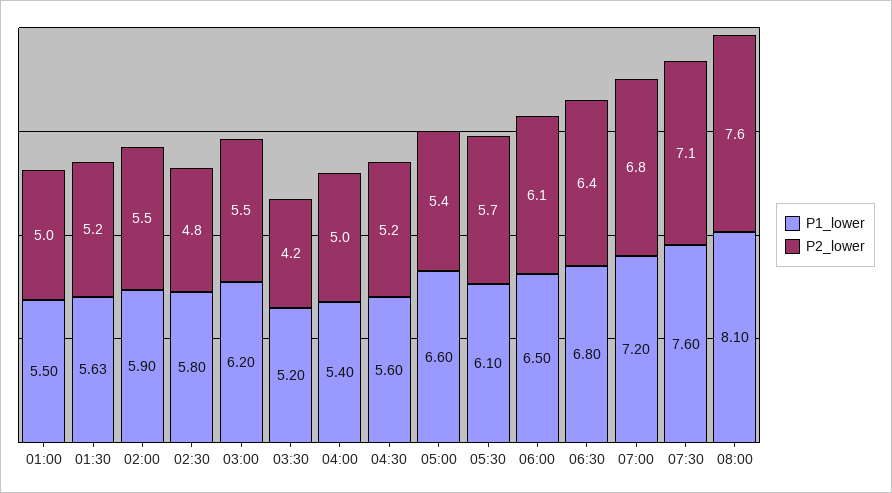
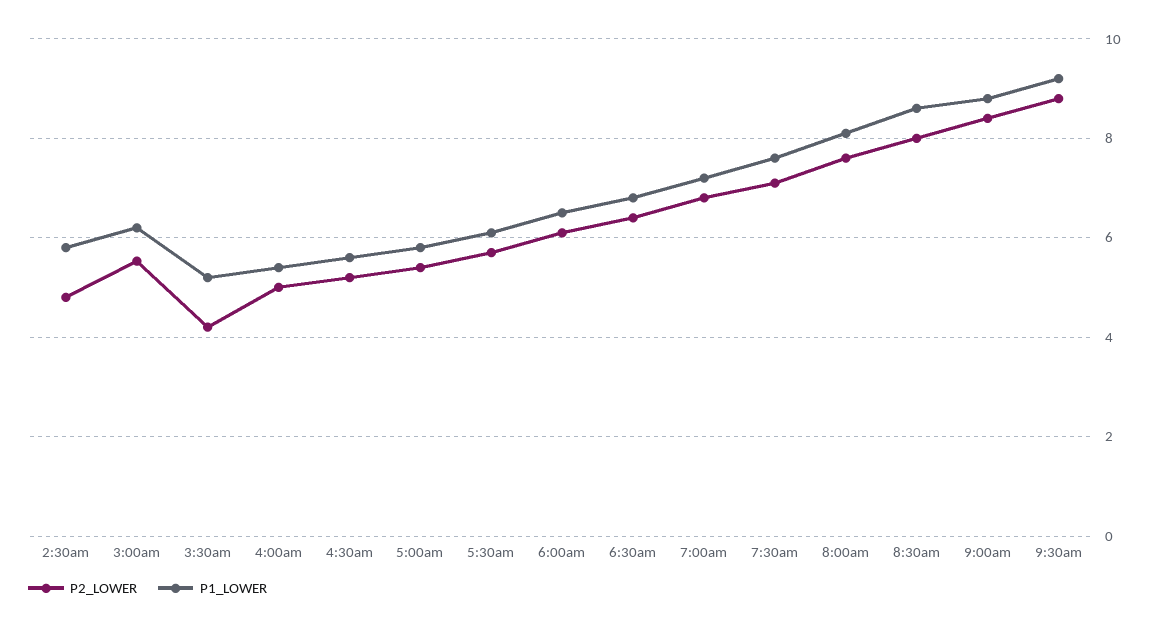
P1_lower, 01:00: 5.5 -> none
P2_lower, 01:00: 5 -> none
P1_lower, 01:30: 5.63 -> none
P2_lower, 01:30: 5.2 -> none
P1_lower, 02:00: 5.9 -> none
P2_lower, 02:00: 5.5 -> none
P1_lower, 05:00: 6.6 -> 5.8
P2_lower, 8:30am: none -> 8
P1_lower, 8:30am: none -> 8.6
P2_lower, 9:00am: none -> 8.4
P1_lower, 9:00am: none -> 8.8
P2_lower, 9:30am: none -> 8.8
P1_lower, 9:30am: none -> 9.2

